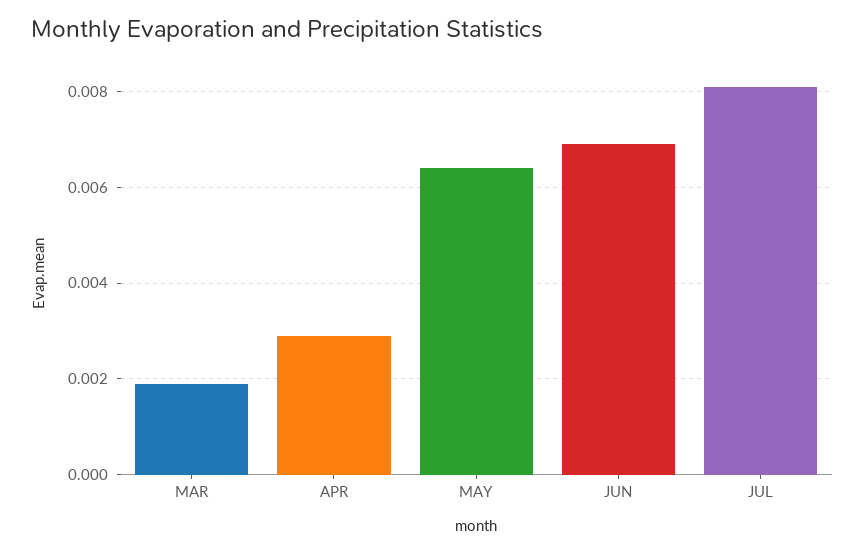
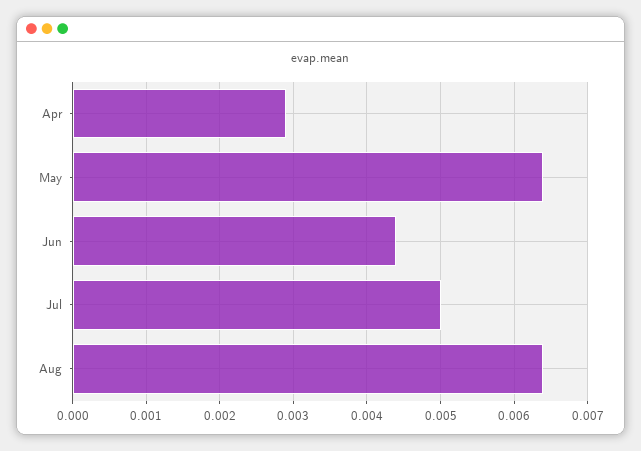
MAR: 0.002 -> none
JUN: 0.007 -> 0.0044
JUL: 0.008 -> 0.005
Aug: none -> 0.0064

